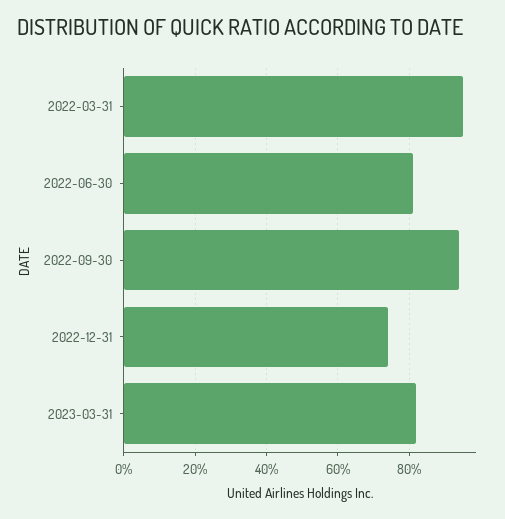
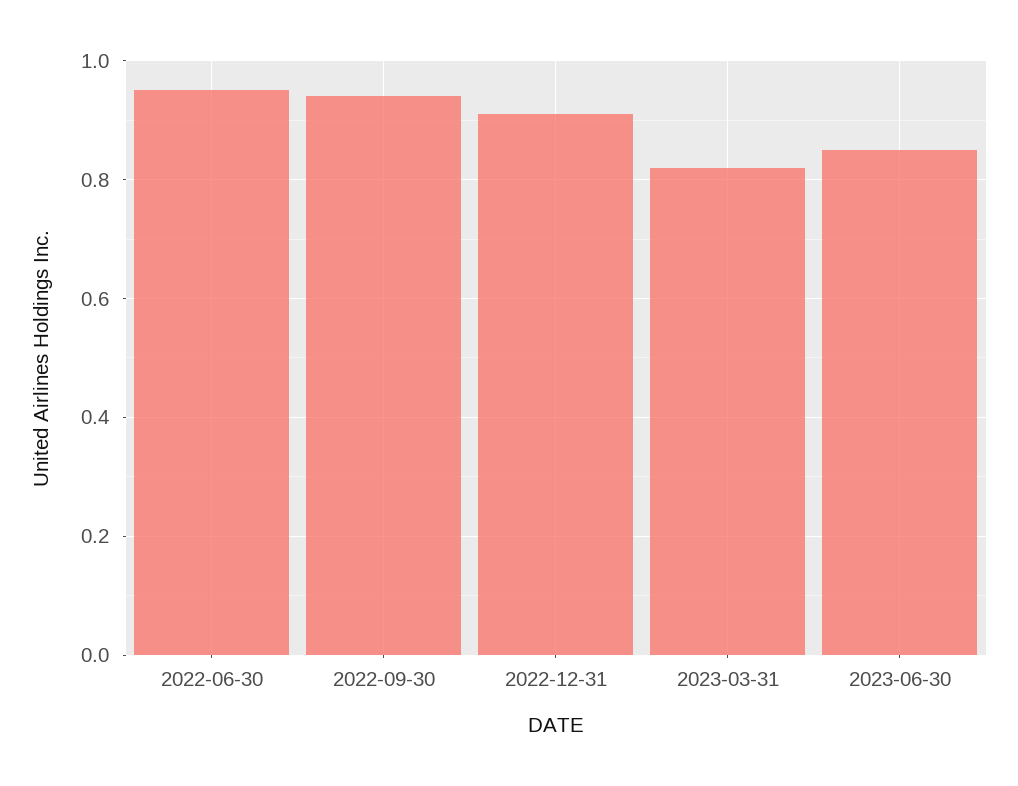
2022-03-31: 0.95 -> none
2022-06-30: 0.8 -> 0.95
2022-12-31: 0.75 -> 0.9
2023-06-30: none -> 0.85

